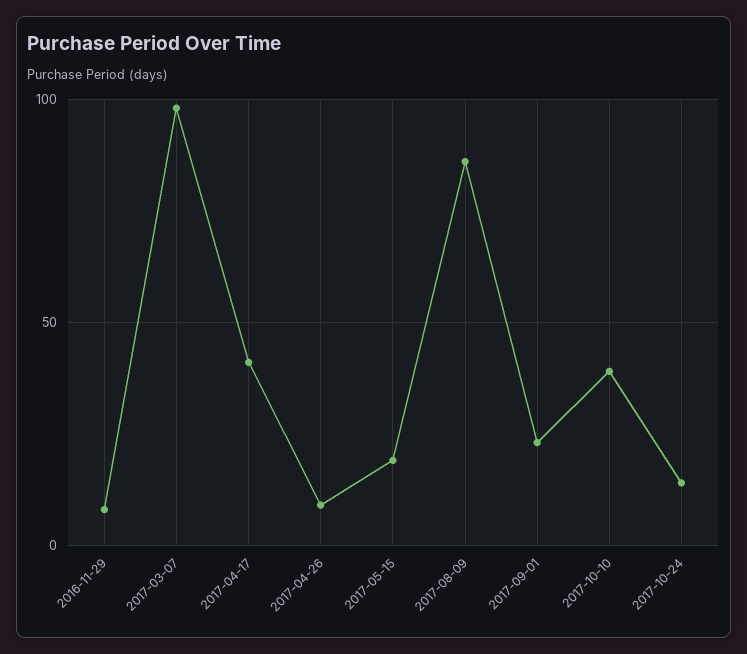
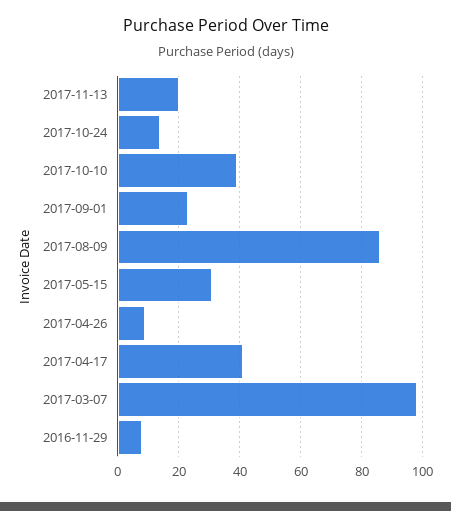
2017-05-15: 20 -> 30
2017-11-13: none -> 20

